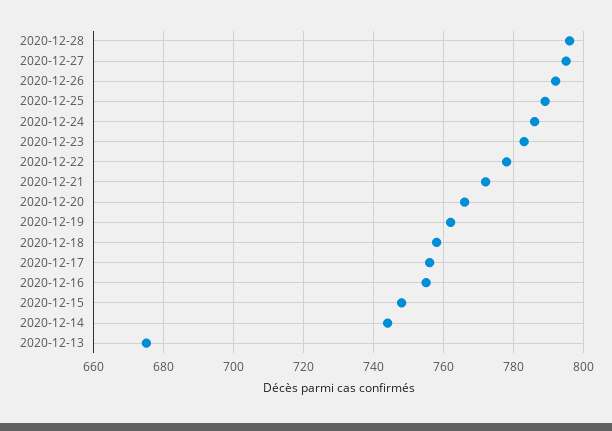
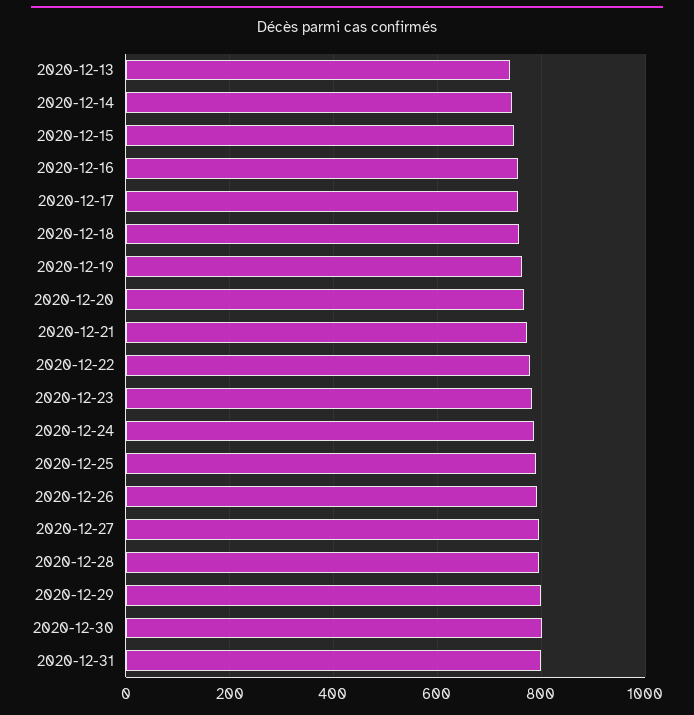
2020-12-13: 675 -> 740
2020-12-29: none -> 800
2020-12-30: none -> 800
2020-12-31: none -> 800

